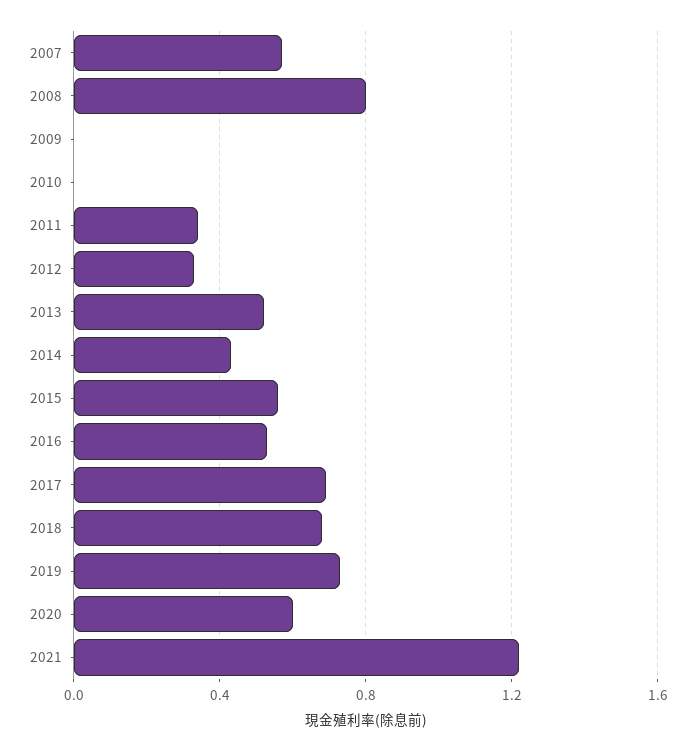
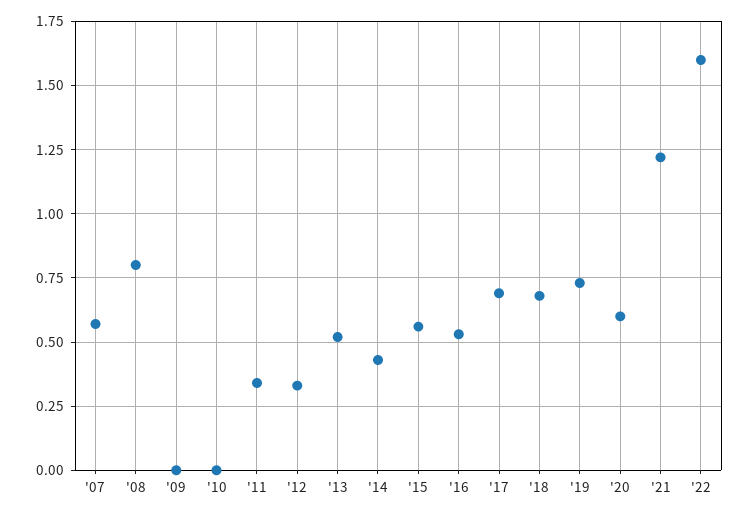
'22: none -> 1.6

